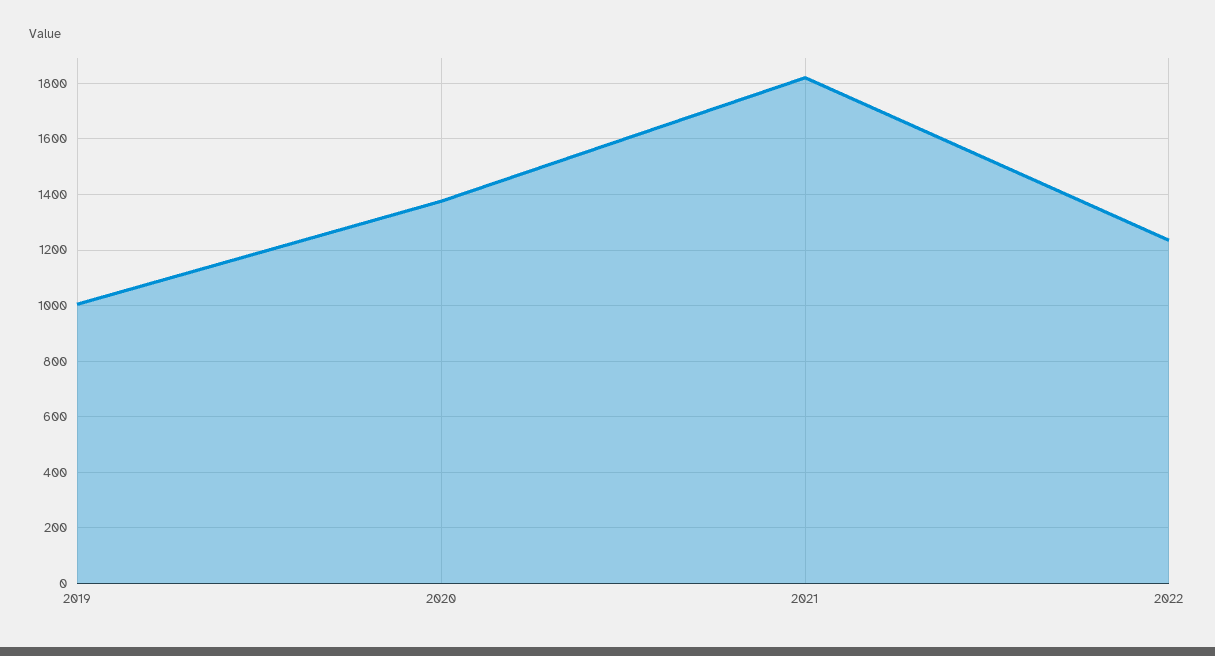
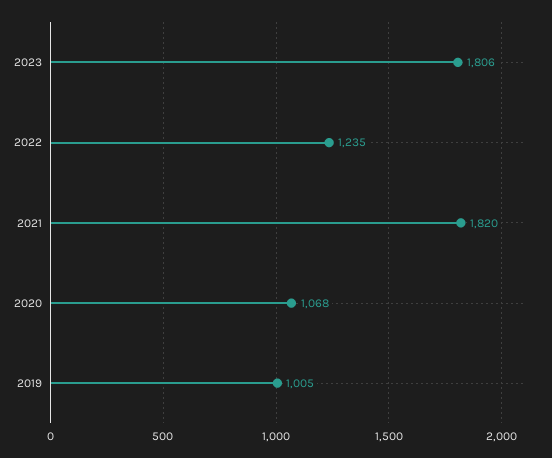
2020: 1375 -> 1068
2023: none -> 1806

